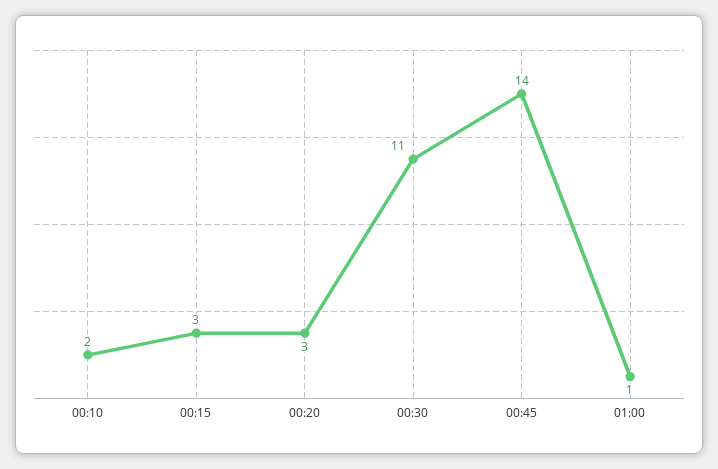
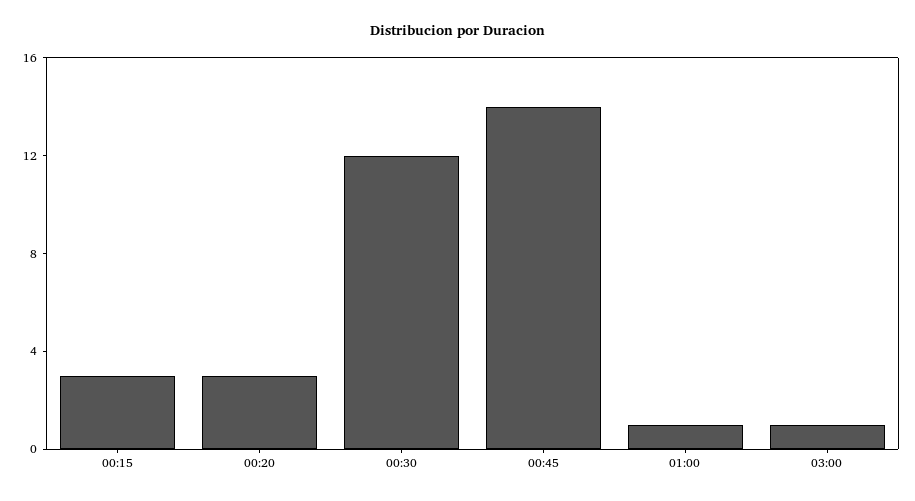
00:10: 2 -> none
00:30: 11 -> 12
03:00: none -> 1

